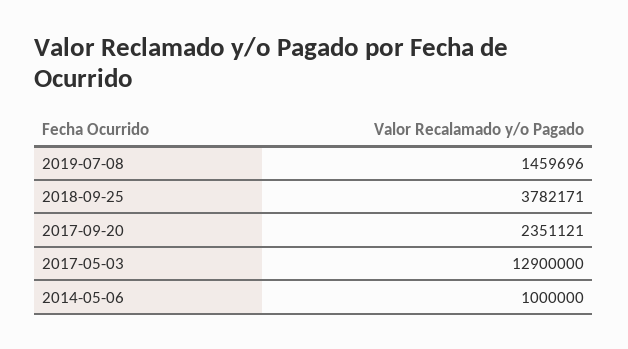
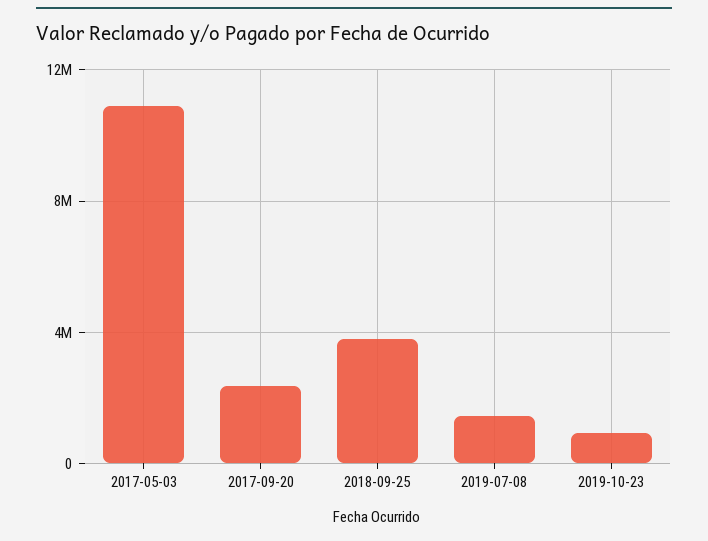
2017-05-03: 12900000 -> 11000000
2014-05-06: 1000000 -> none
2019-10-23: none -> 1000000

